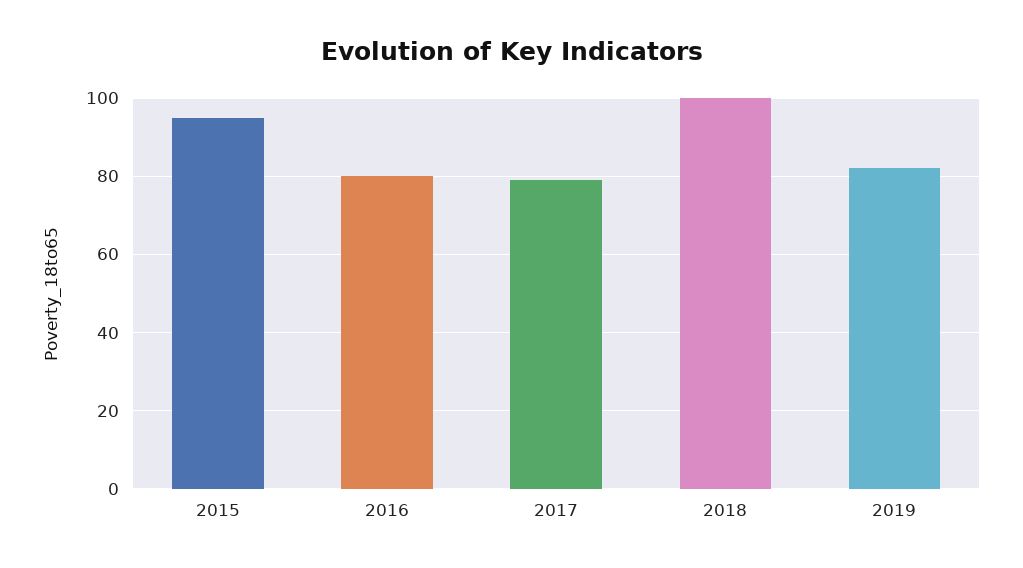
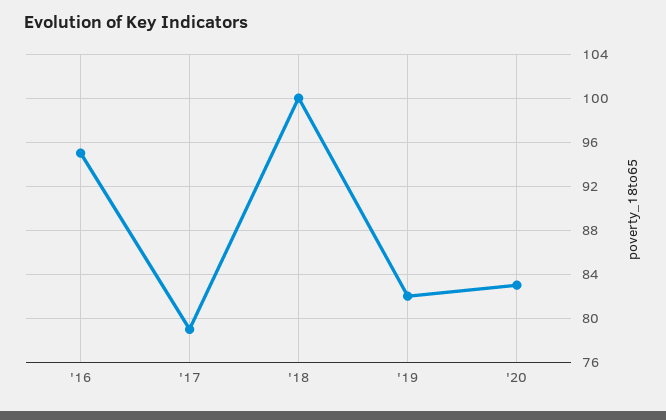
2015: 95 -> none
2016: 80 -> 95
'20: none -> 83

